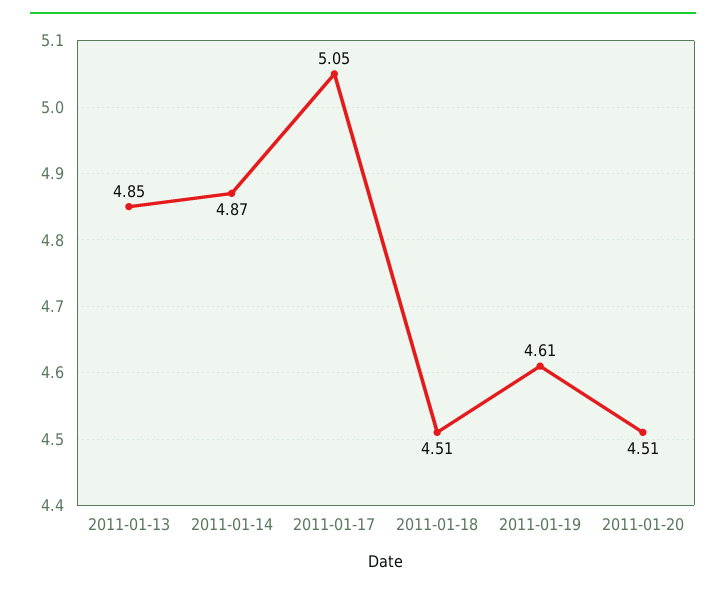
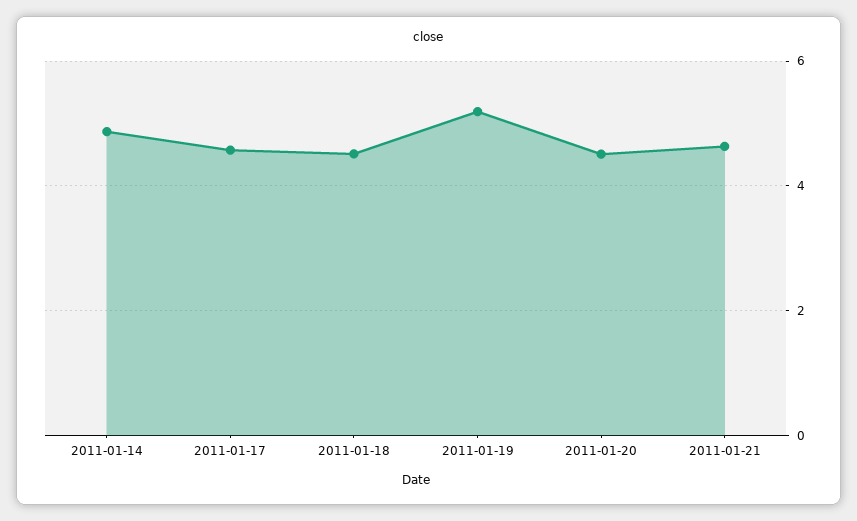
2011-01-13: 4.85 -> none
2011-01-17: 5.05 -> 4.6
2011-01-19: 4.61 -> 5.2
2011-01-21: none -> 4.6

